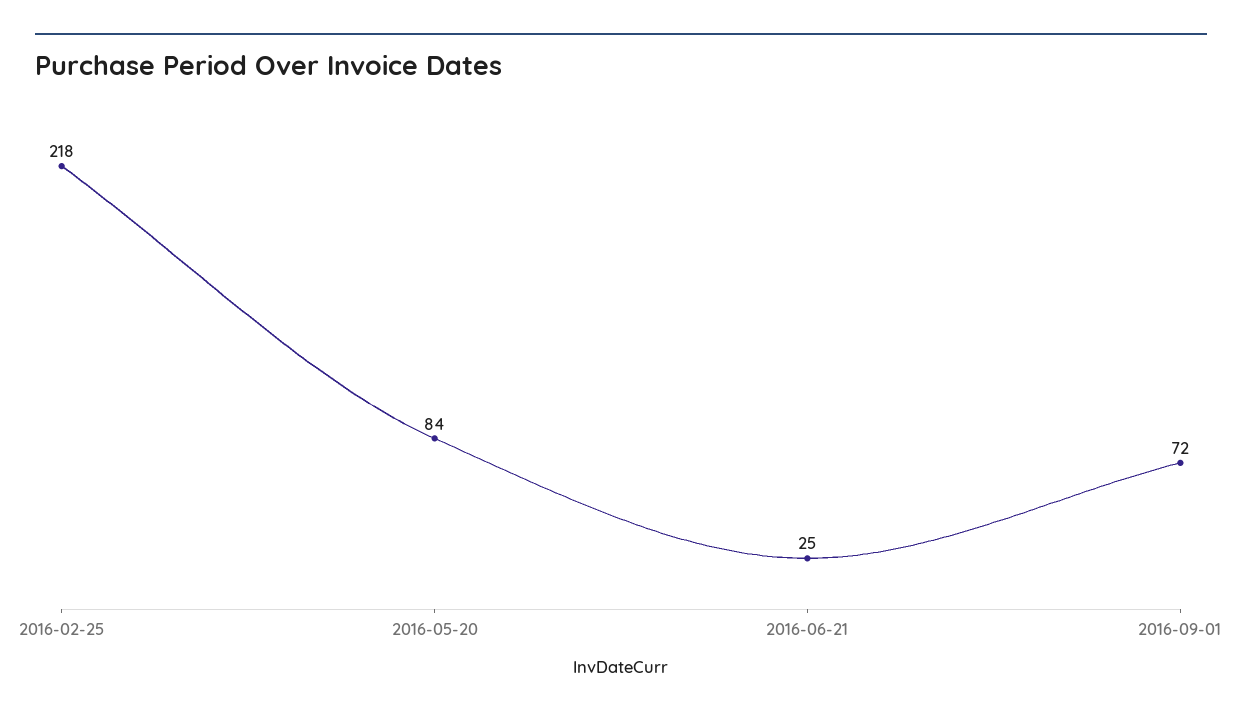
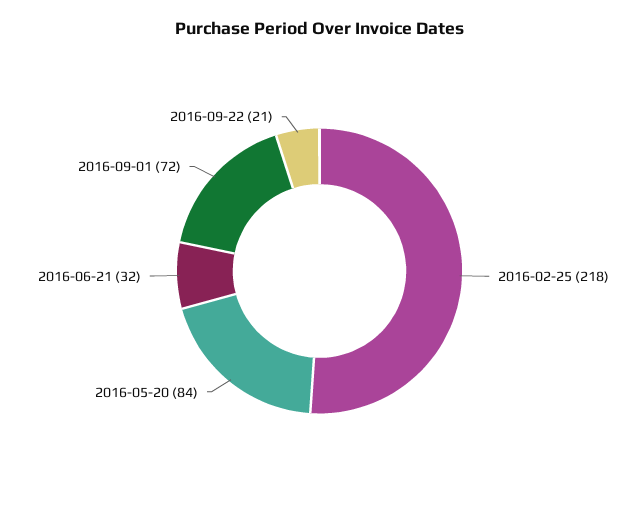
2016-06-21: 25 -> 32
2016-09-22: none -> 21

